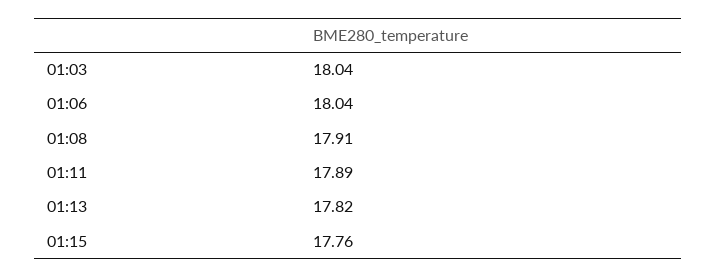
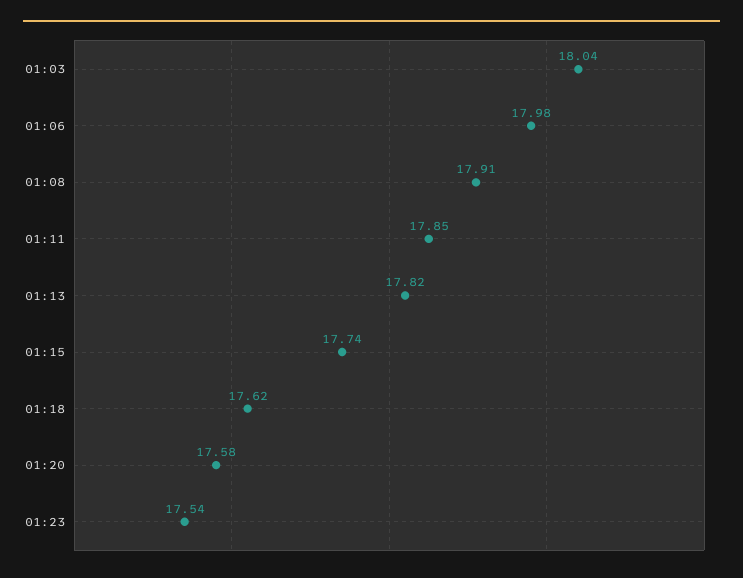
01:06: 18.04 -> 17.98
01:11: 17.89 -> 17.85
01:15: 17.76 -> 17.74
01:18: none -> 17.62
01:20: none -> 17.58
01:23: none -> 17.54

